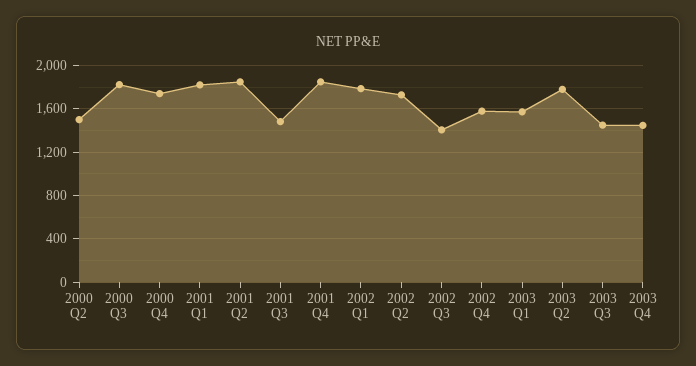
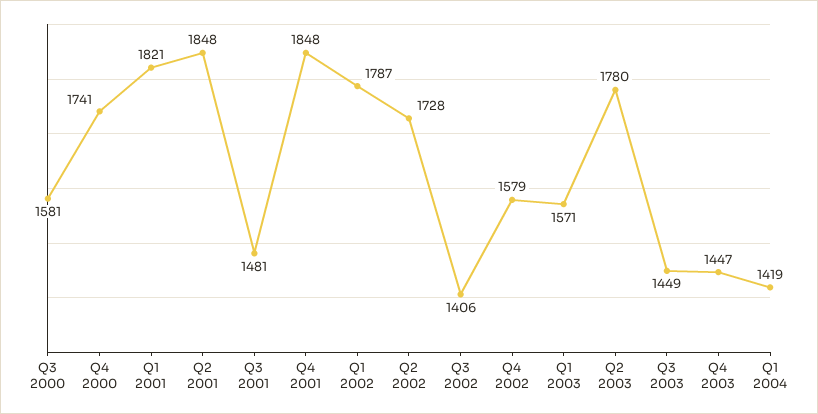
2000 Q2: 1500 -> none
2000 Q3: 1800 -> 1581
Q1 2004: none -> 1419

